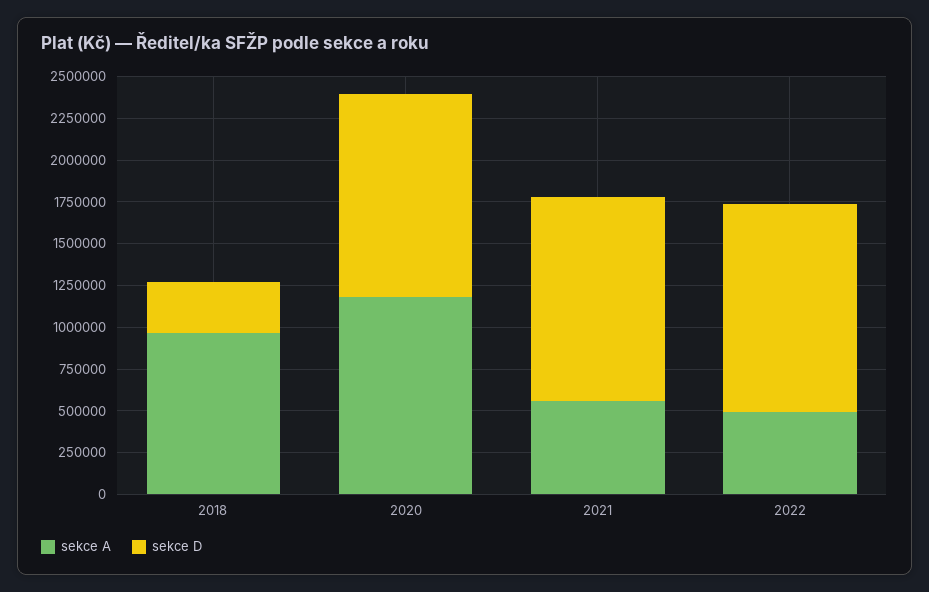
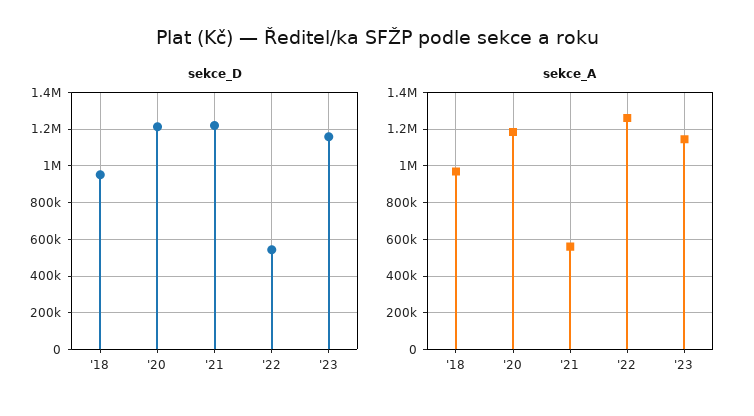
sekce D, 2018: 300000 -> 950000
sekce A, 2022: 500000 -> 1250000
sekce D, 2022: 1250000 -> 550000
sekce D, '23: none -> 1150000
sekce A, '23: none -> 1150000

